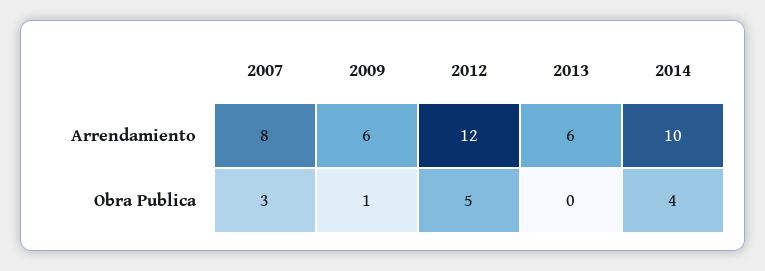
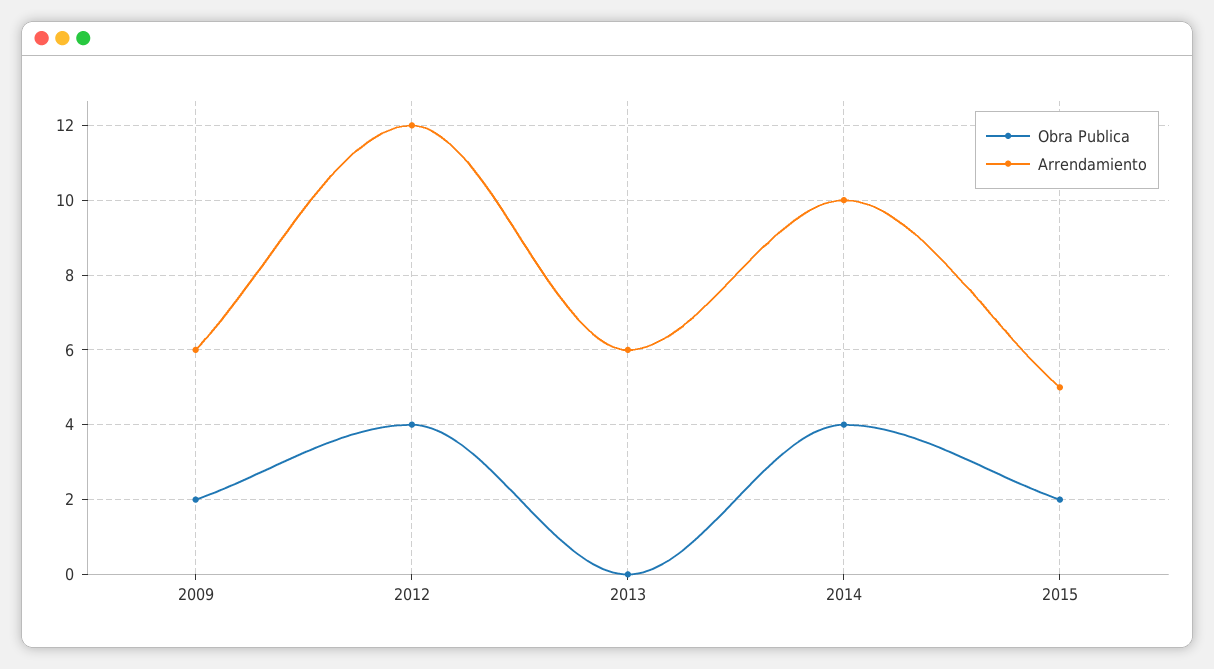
Arrendamiento, 2007: 8 -> none
Obra Publica, 2007: 3 -> none
Obra Publica, 2009: 1 -> 2
Obra Publica, 2012: 5 -> 4
Obra Publica, 2015: none -> 2
Arrendamiento, 2015: none -> 5

